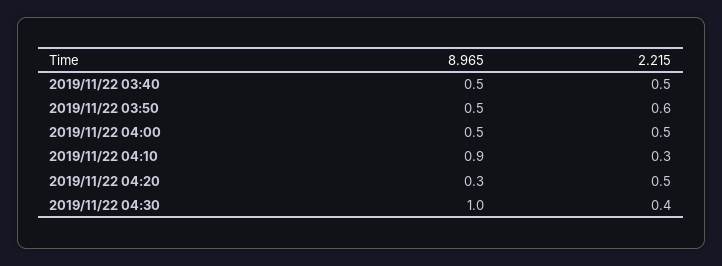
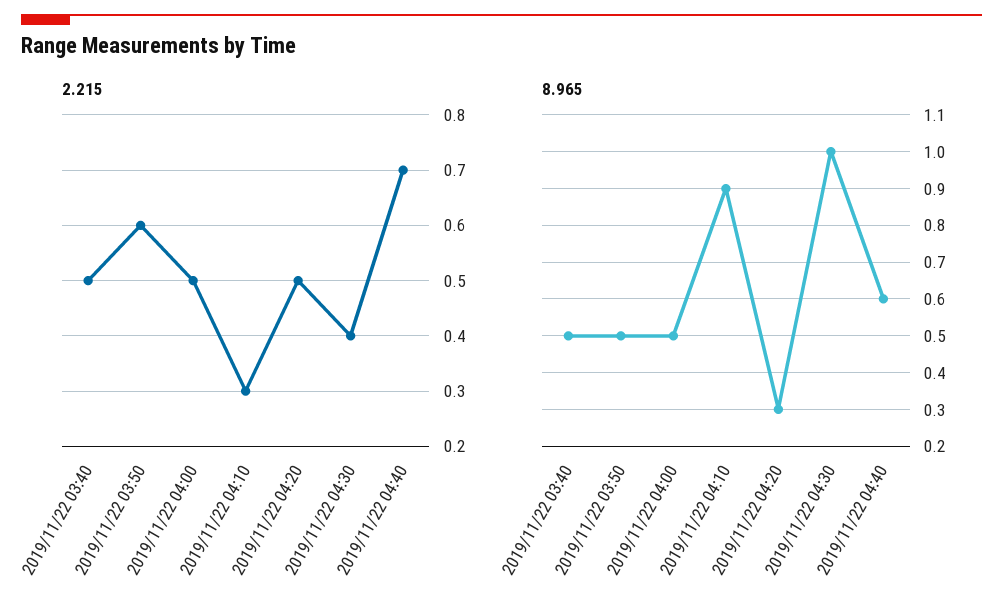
2.215, 2019/11/22 04:40: none -> 0.7
8.965, 2019/11/22 04:40: none -> 0.6

